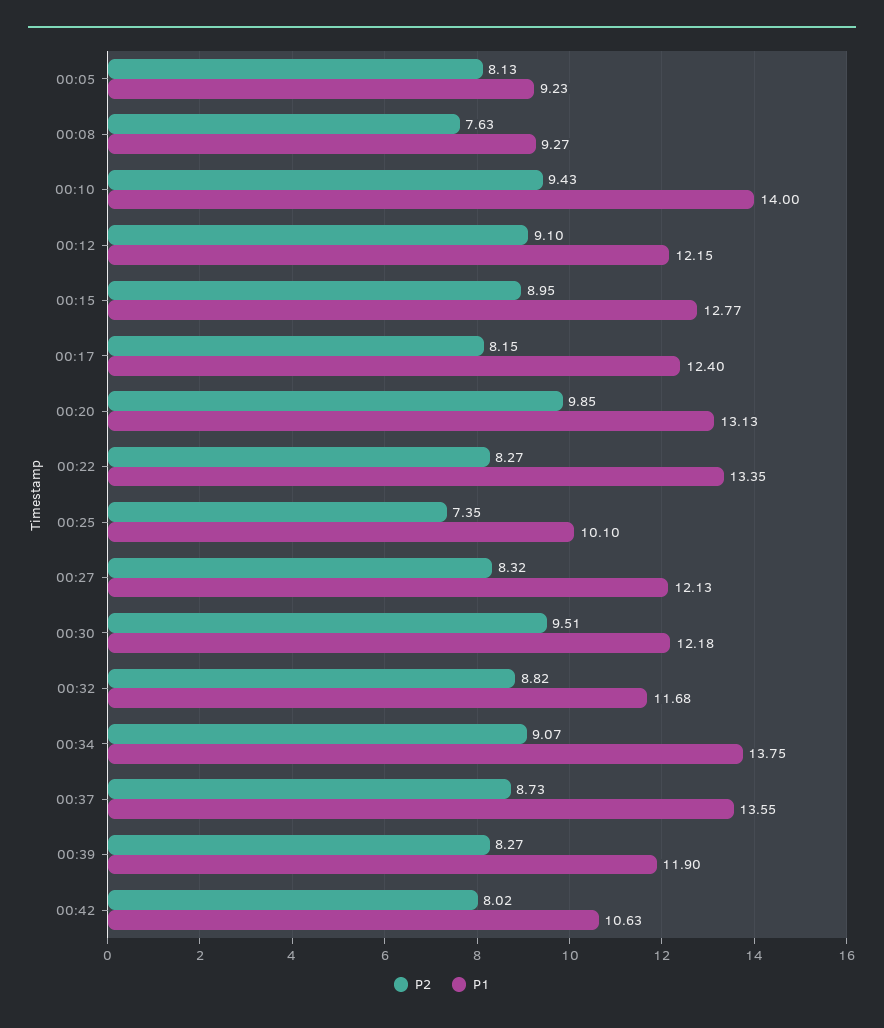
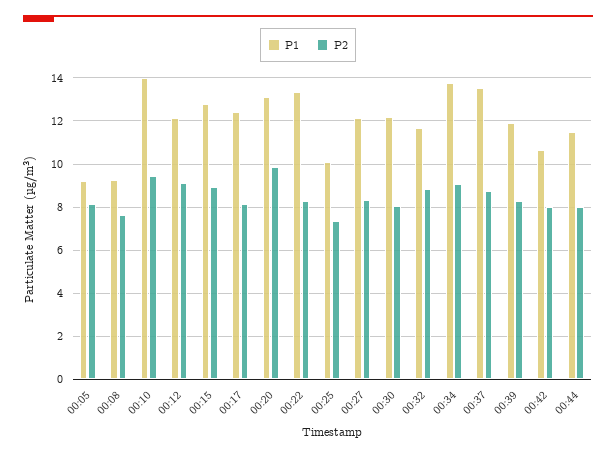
P2, 00:30: 9.51 -> 8
P1, 00:44: none -> 11.5
P2, 00:44: none -> 8

